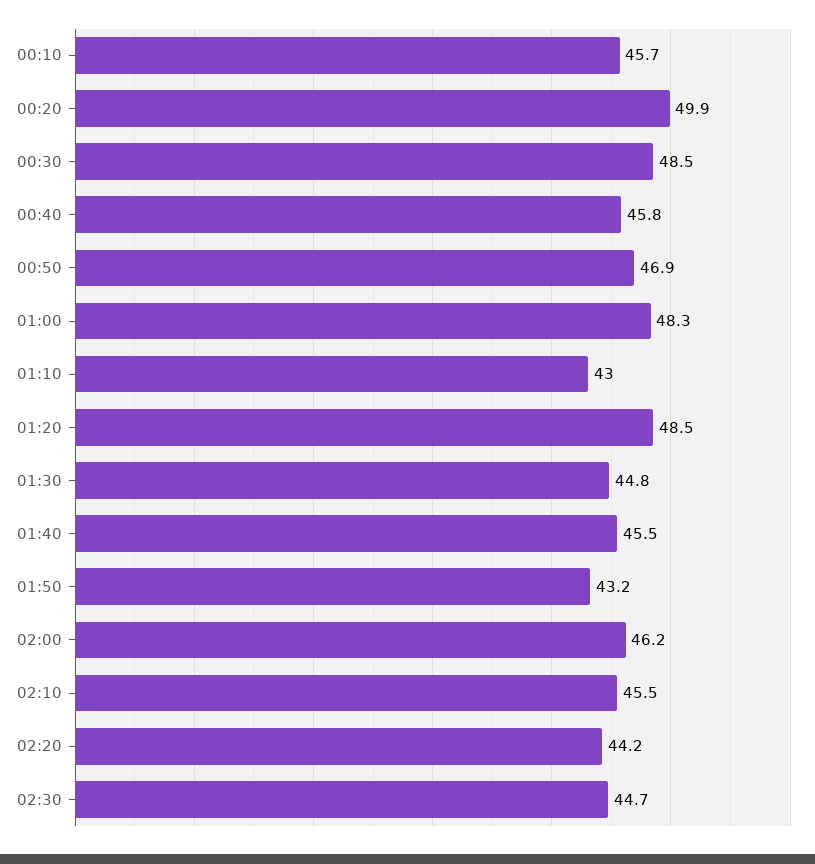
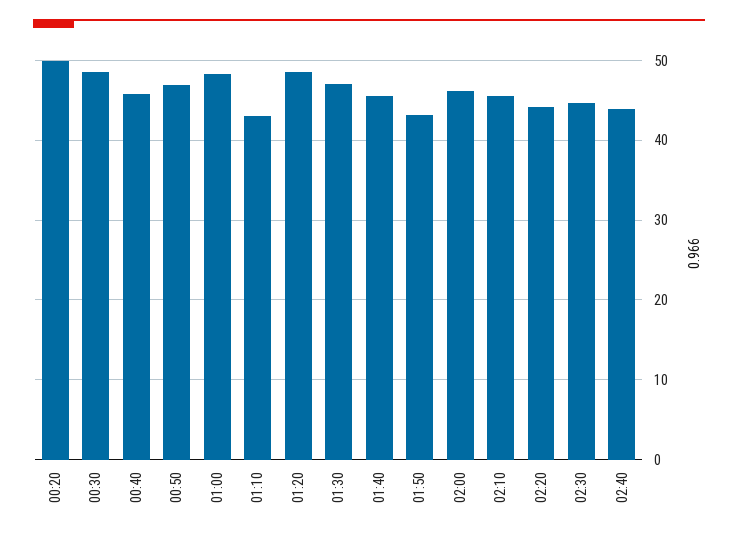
00:10: 45.7 -> none
01:30: 44.8 -> 47
02:40: none -> 44

